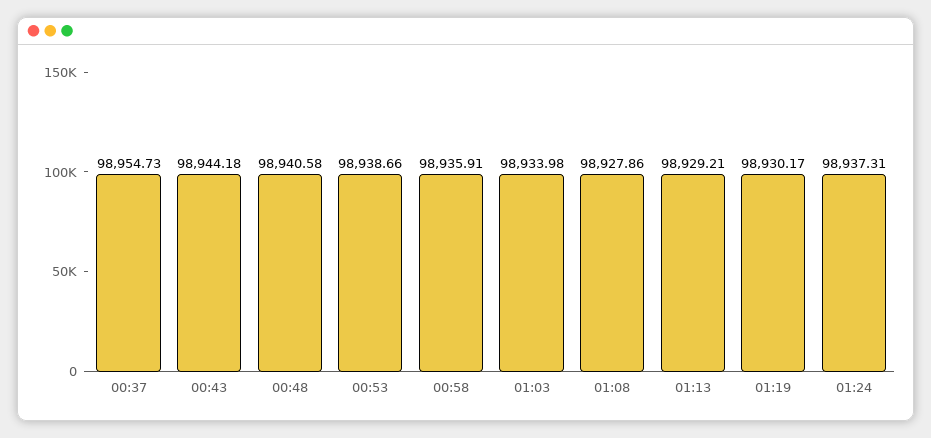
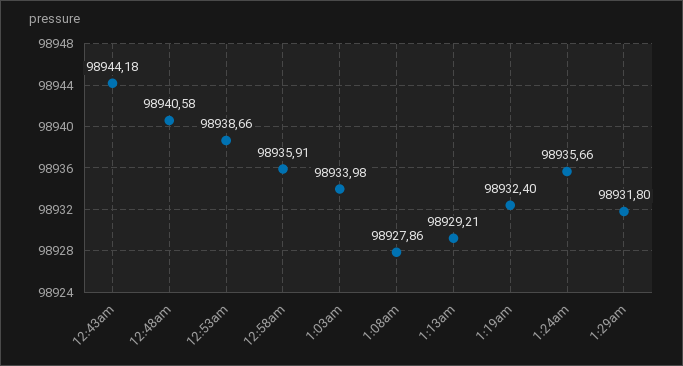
00:37: 98954.73 -> none
01:19: 98930.17 -> 98932.4
01:24: 98937.31 -> 98935.66
1:29am: none -> 98931.8

